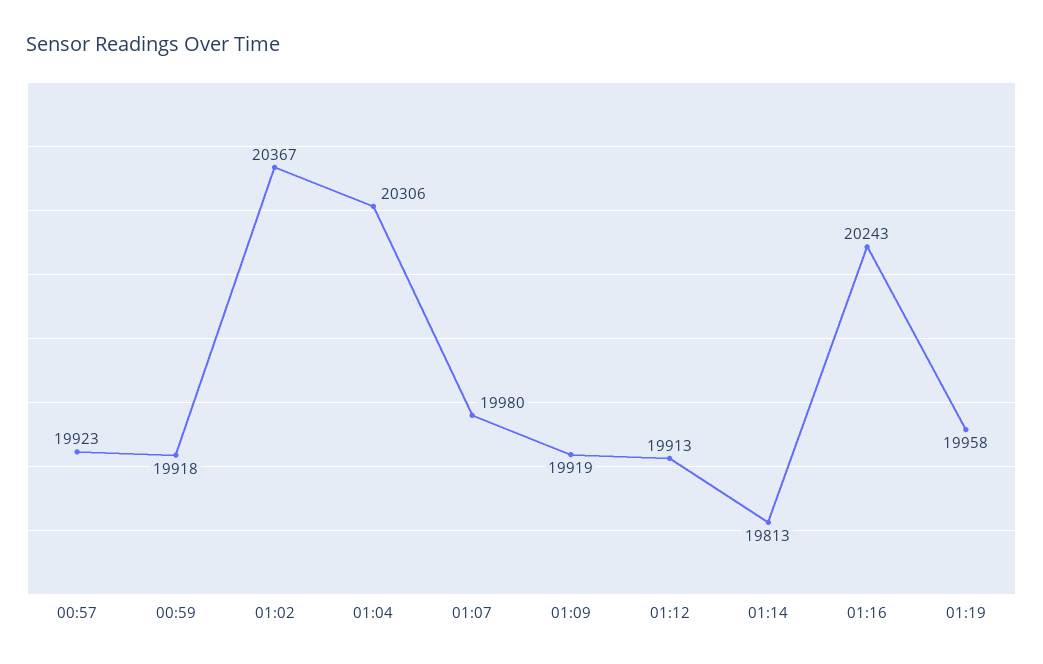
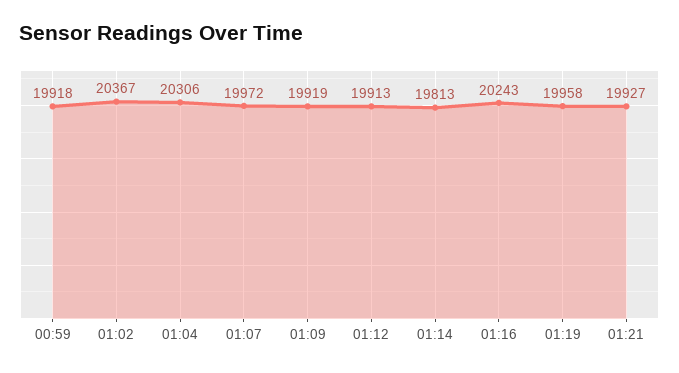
00:57: 19923 -> none
01:07: 19980 -> 19972
01:21: none -> 19927

